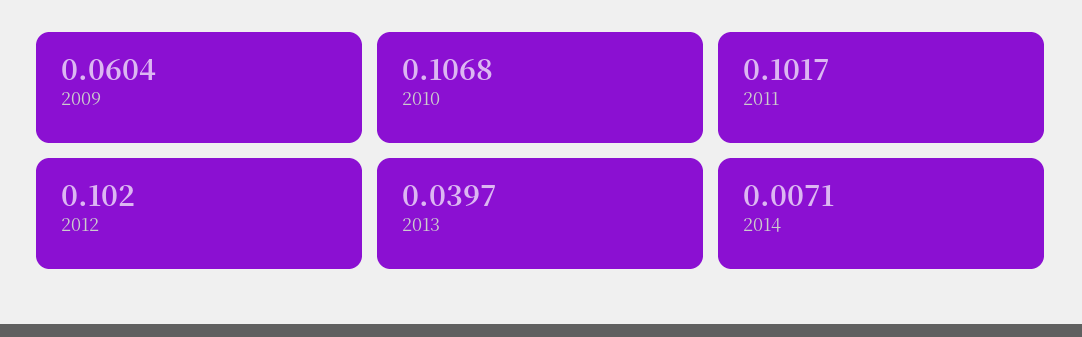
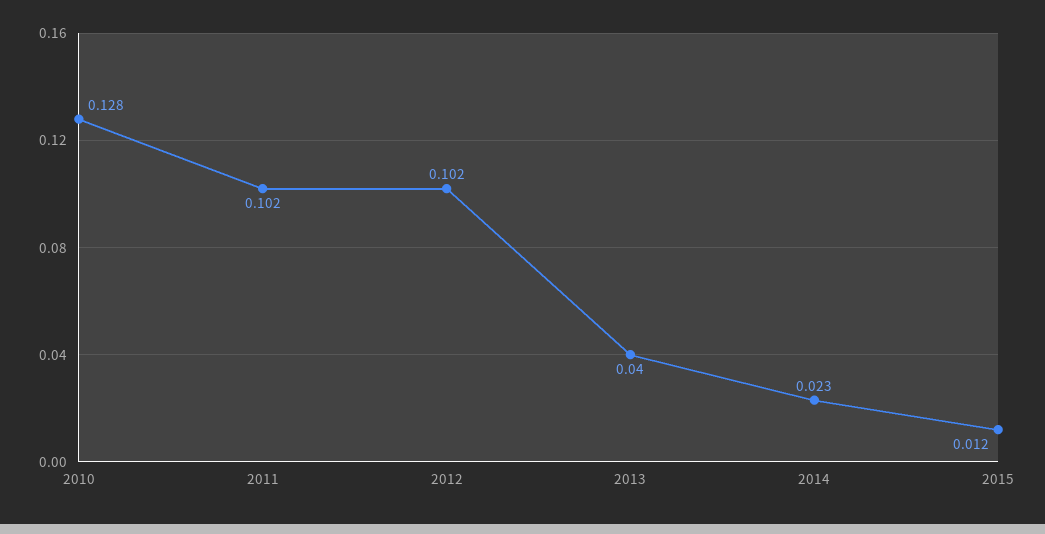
2009: 0.0604 -> none
2010: 0.1068 -> 0.128
2014: 0.0071 -> 0.023
2015: none -> 0.012

